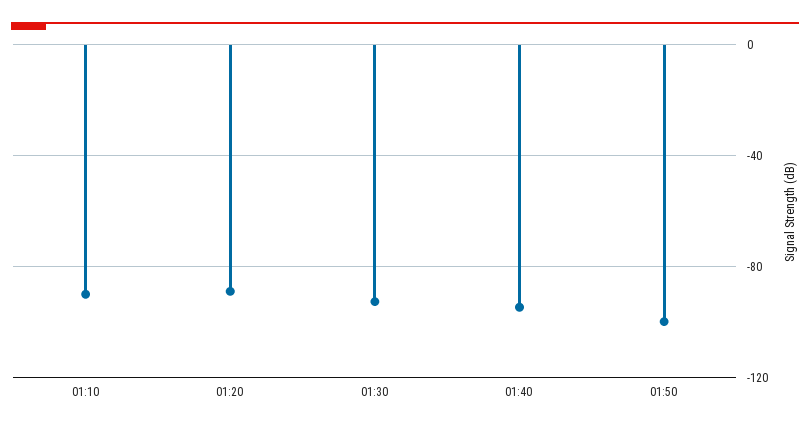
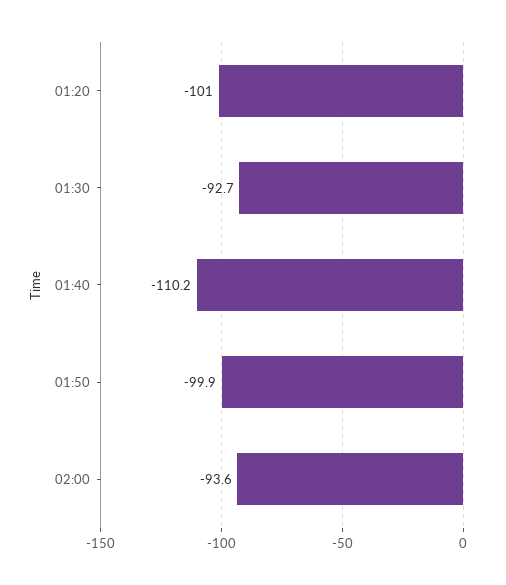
01:10: -90 -> none
01:20: -90 -> -101
01:40: -95 -> -110.2
02:00: none -> -93.6

